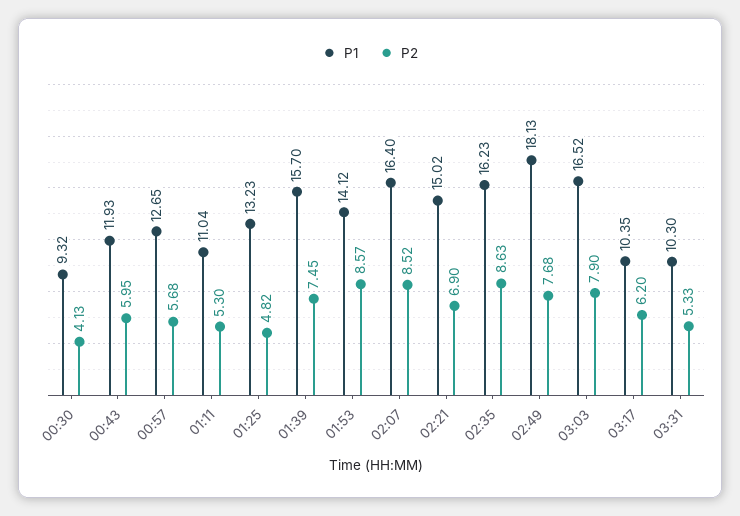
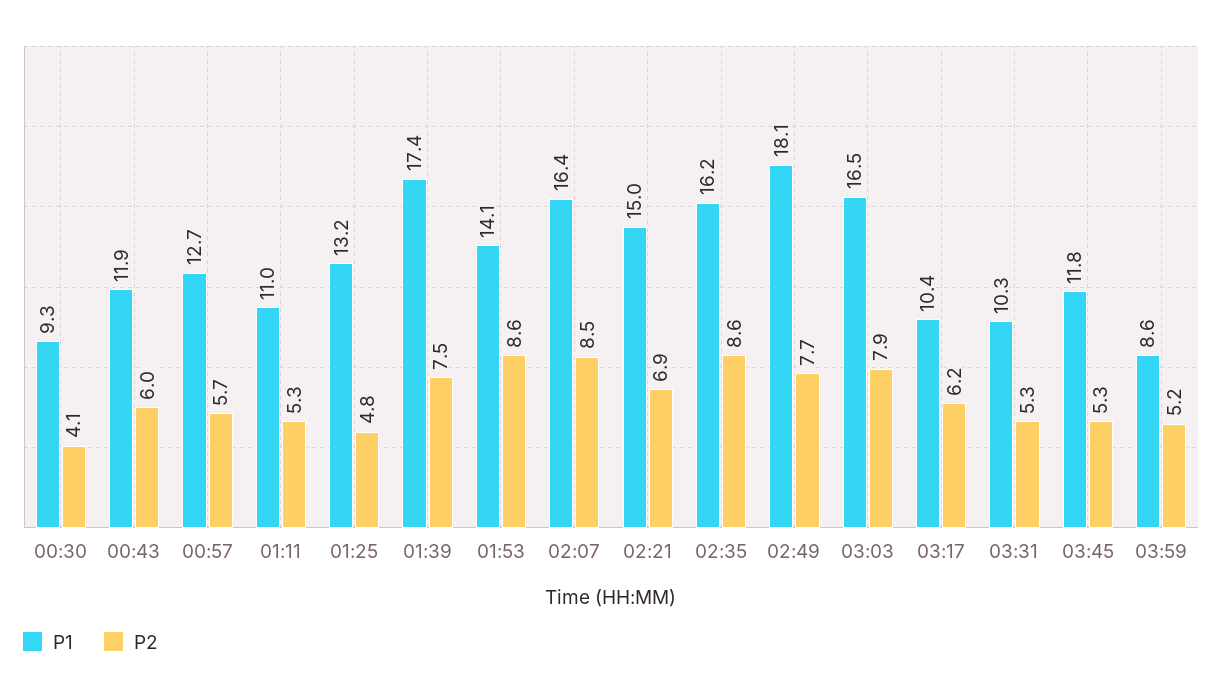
P1, 01:39: 15.7 -> 17.4
P1, 03:45: none -> 11.8
P2, 03:45: none -> 5.3
P1, 03:59: none -> 8.6
P2, 03:59: none -> 5.2

